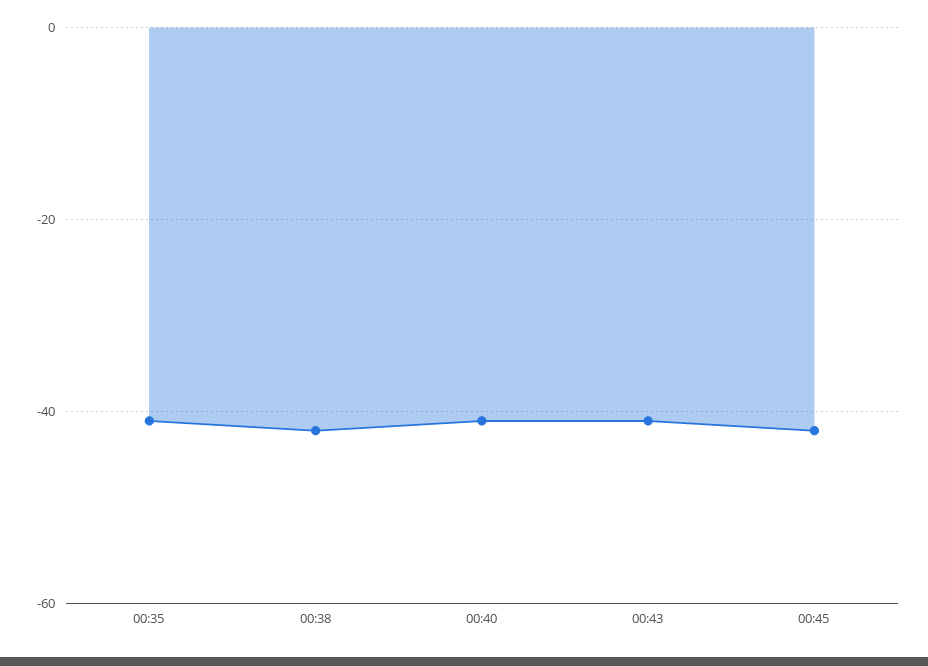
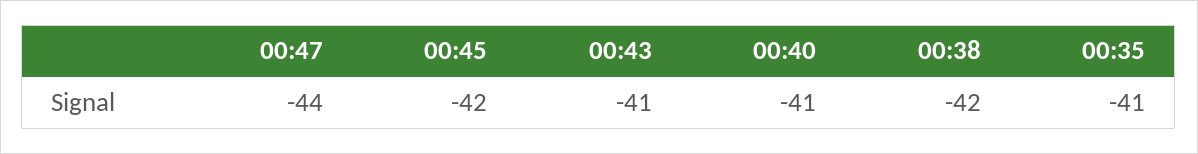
00:47: none -> -44

